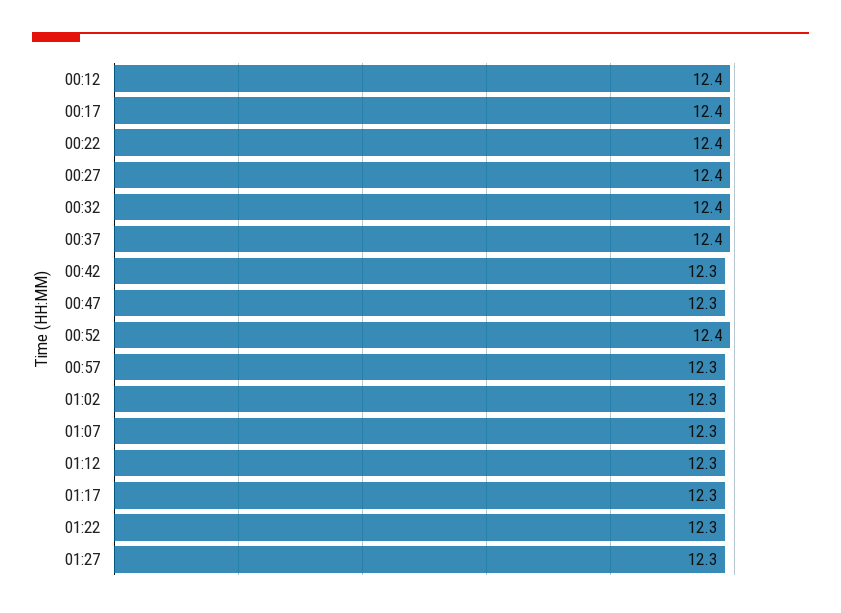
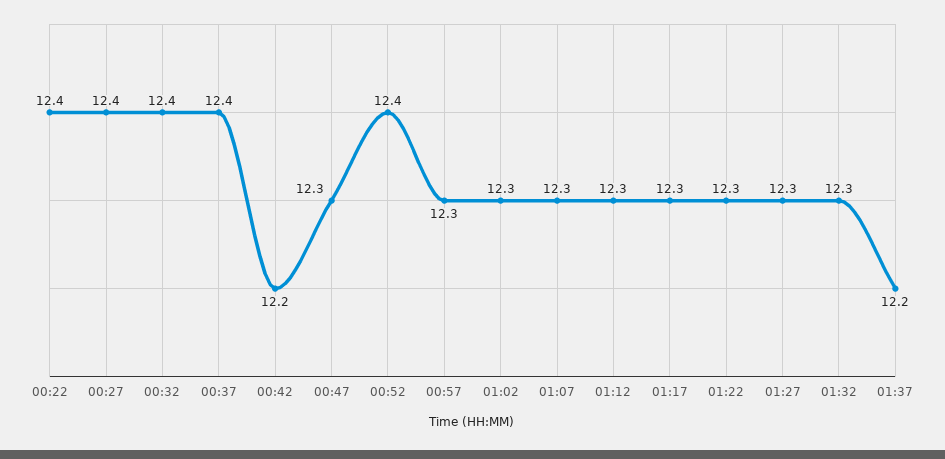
00:12: 12.4 -> none
00:17: 12.4 -> none
00:42: 12.3 -> 12.2
01:32: none -> 12.3
01:37: none -> 12.2

